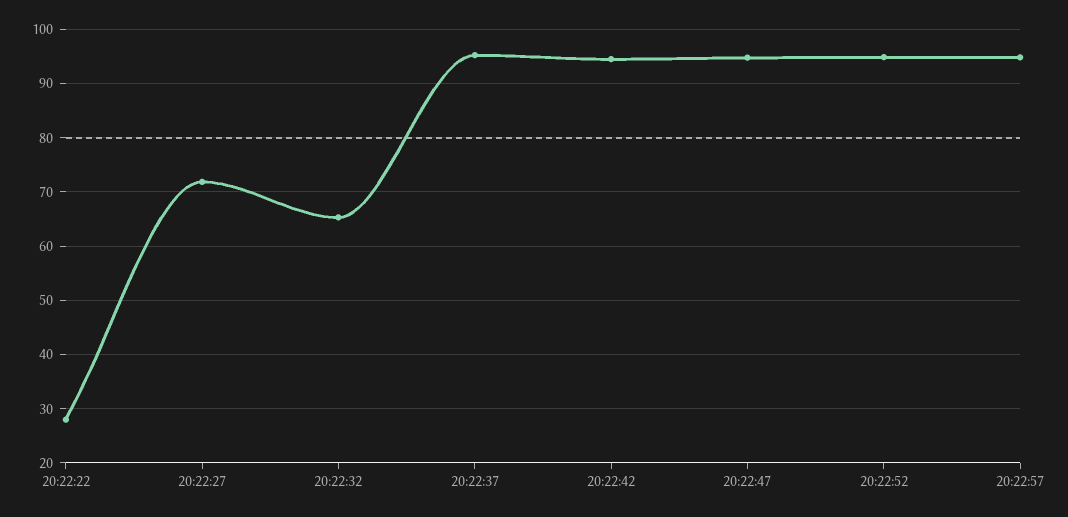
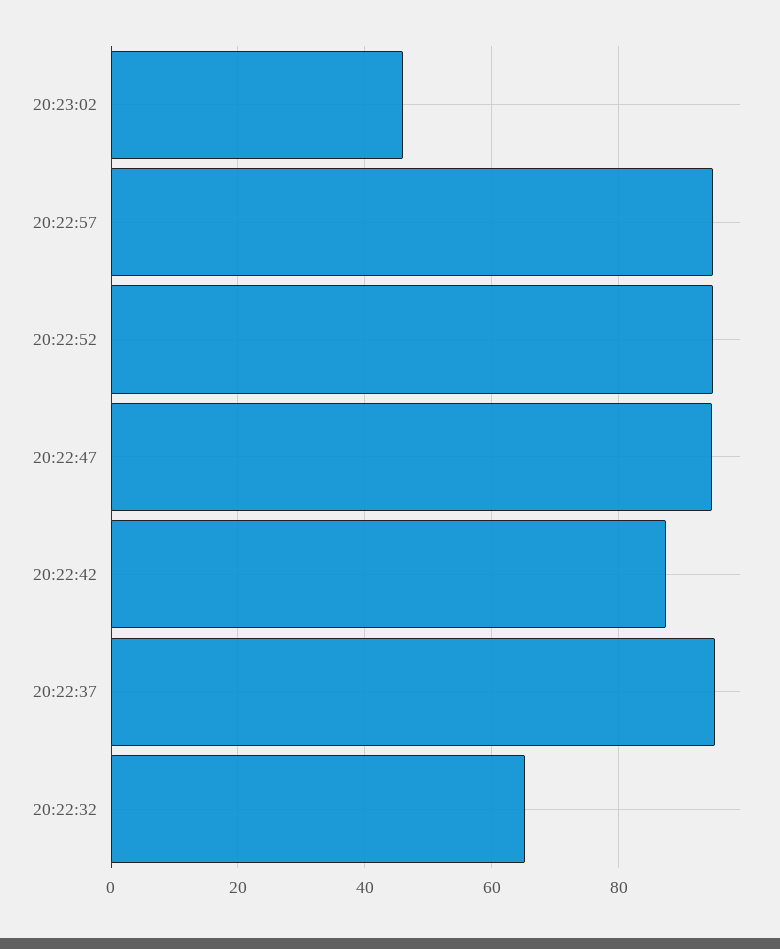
20:22:22: 28 -> none
20:22:27: 72 -> none
20:22:42: 94 -> 88
20:23:02: none -> 46

